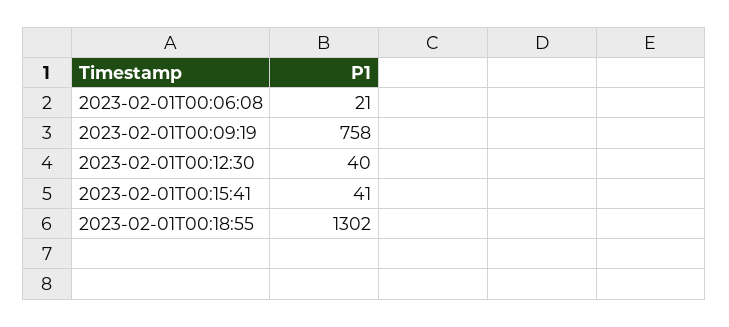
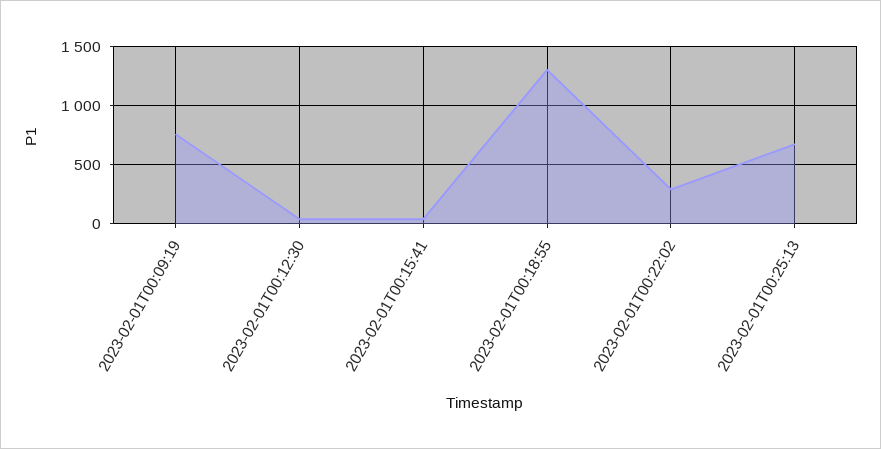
2023-02-01T00:06:08: 21 -> none
2023-02-01T00:22:02: none -> 300
2023-02-01T00:25:13: none -> 700

